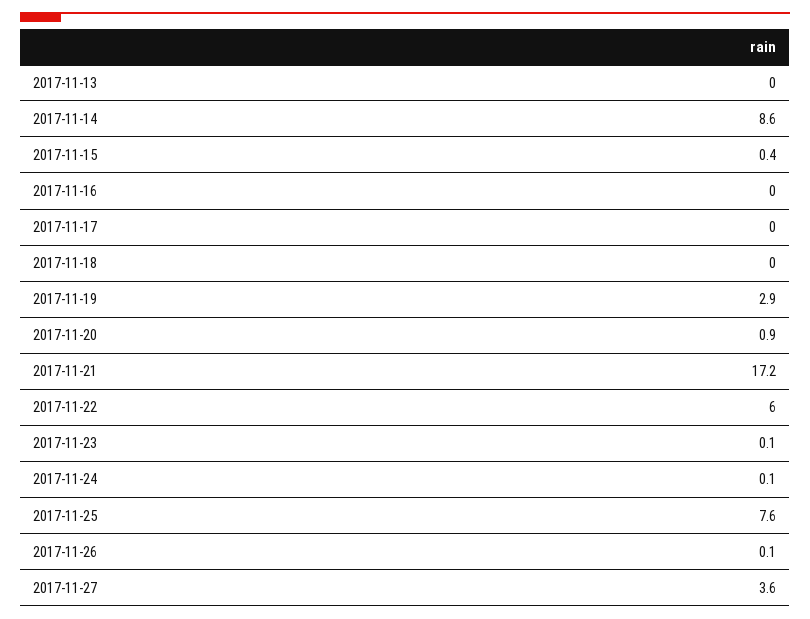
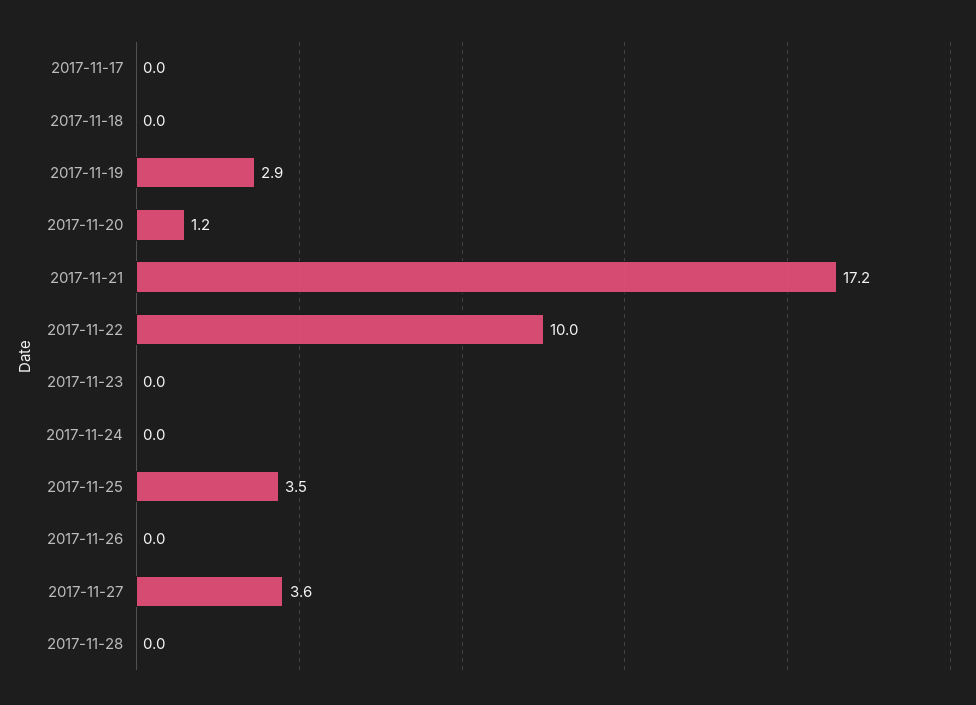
2017-11-13: 0 -> none
2017-11-14: 8.6 -> none
2017-11-15: 0.4 -> none
2017-11-16: 0 -> none
2017-11-20: 0.9 -> 1.2
2017-11-22: 6 -> 10
2017-11-23: 0.1 -> 0
2017-11-24: 0.1 -> 0
2017-11-25: 7.6 -> 3.5
2017-11-26: 0.1 -> 0
2017-11-28: none -> 0

